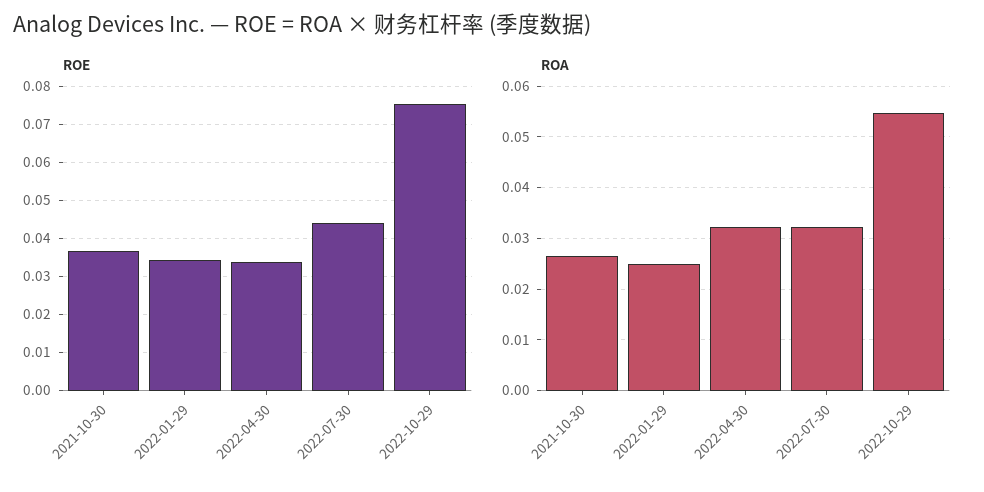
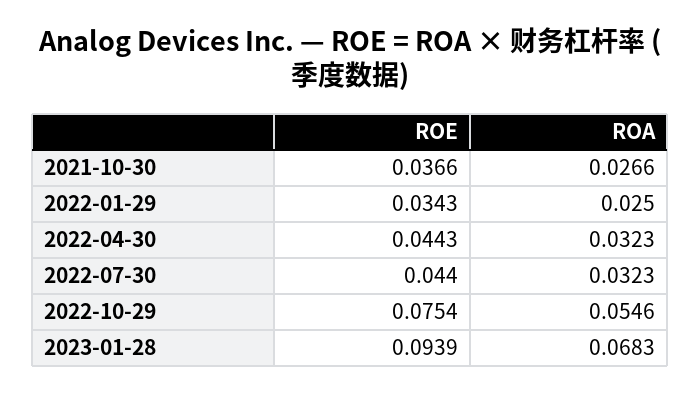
ROE, 2022-04-30: 0.034 -> 0.0443
ROE, 2023-01-28: none -> 0.0939
ROA, 2023-01-28: none -> 0.0683

